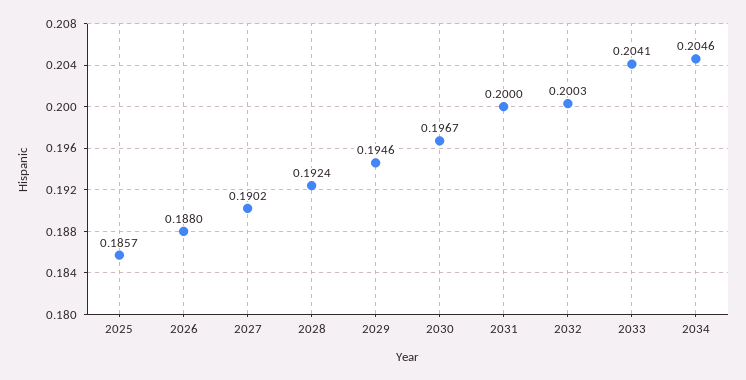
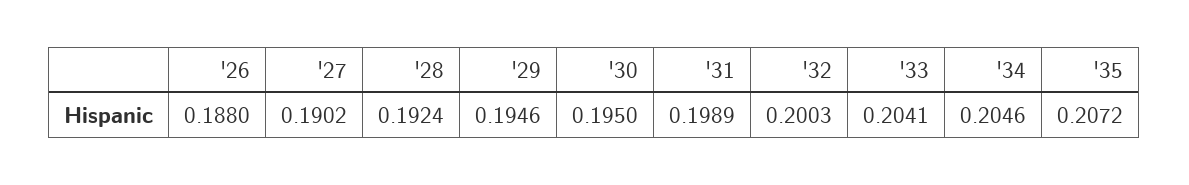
2025: 0.1857 -> none
2030: 0.1967 -> 0.195
2031: 0.2 -> 0.1989
'35: none -> 0.2072

